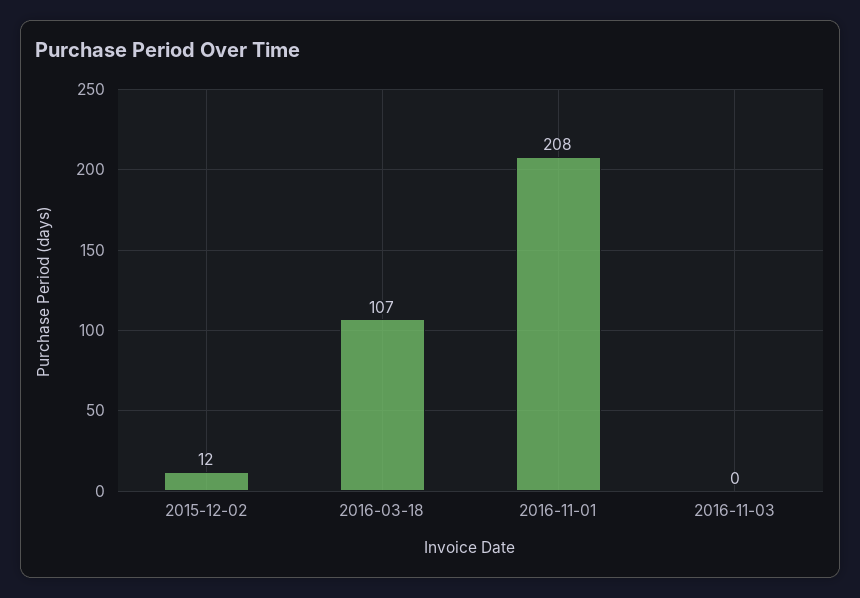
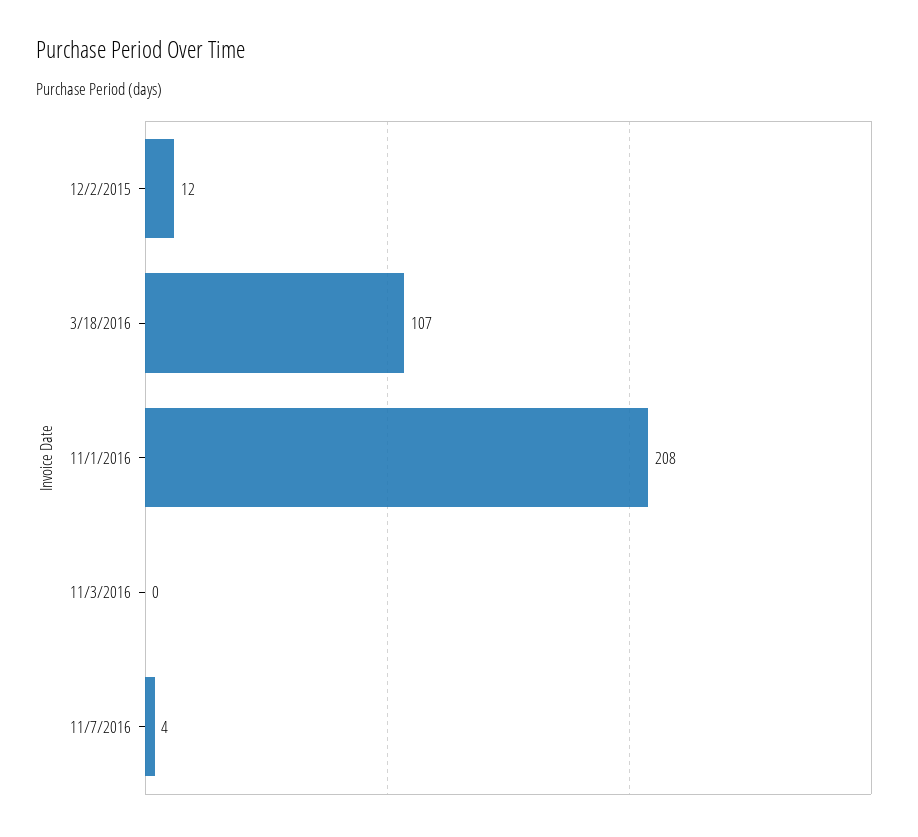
11/7/2016: none -> 4

